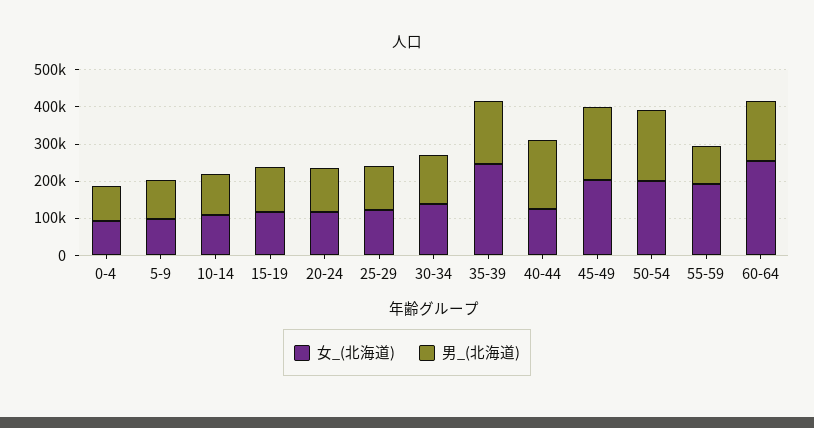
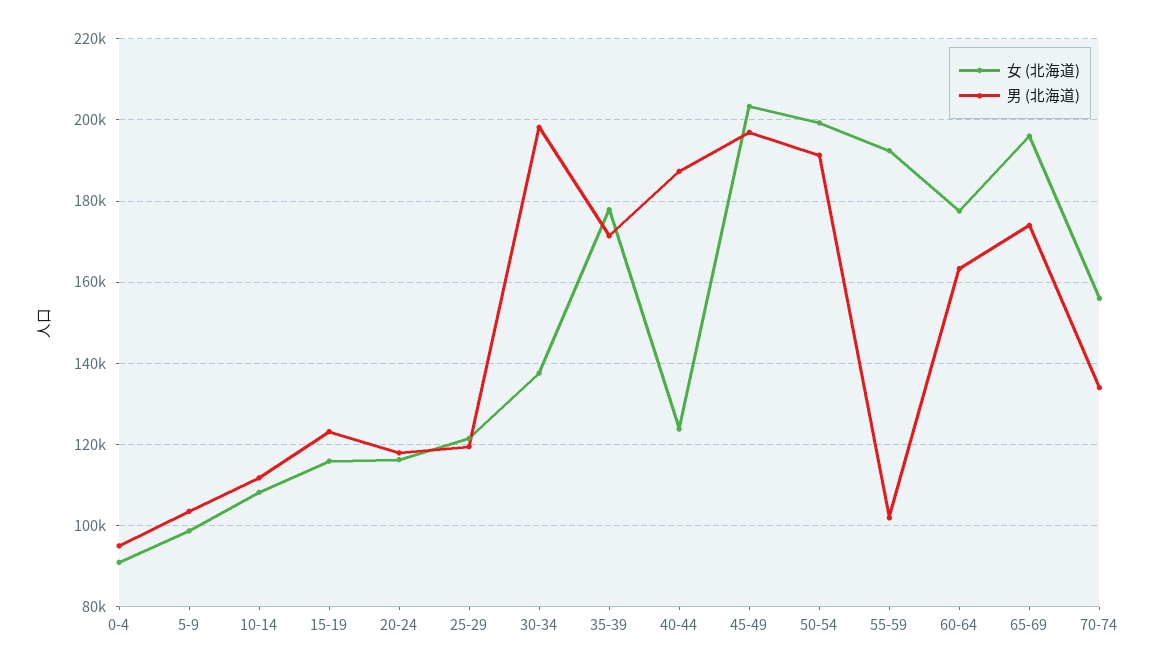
男_(北海道), 30-34: 125000 -> 198000
女_(北海道), 35-39: 250000 -> 178000
女_(北海道), 60-64: 250000 -> 178000
女_(北海道), 65-69: none -> 196000
男_(北海道), 65-69: none -> 174000
女_(北海道), 70-74: none -> 156000
男_(北海道), 70-74: none -> 134000

